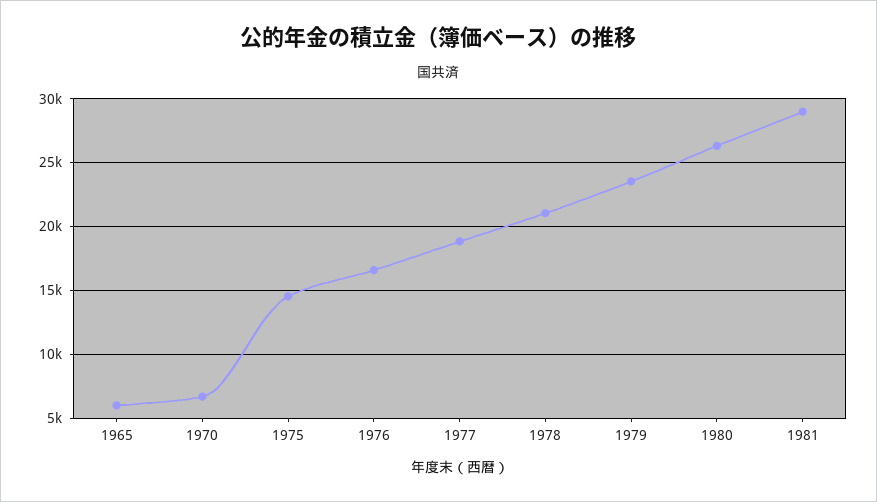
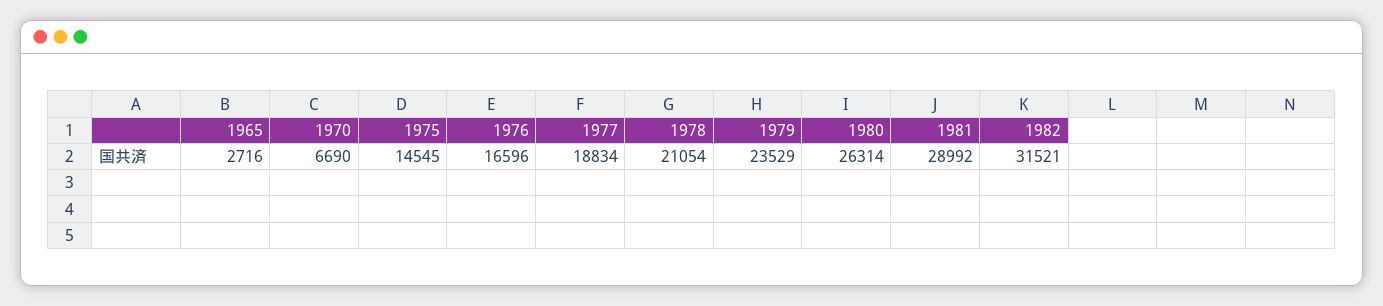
1965: 6000 -> 2716
1982: none -> 31521

